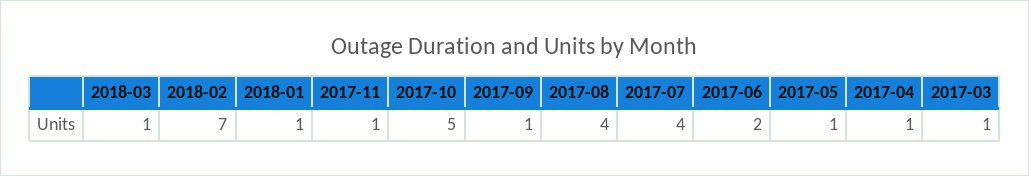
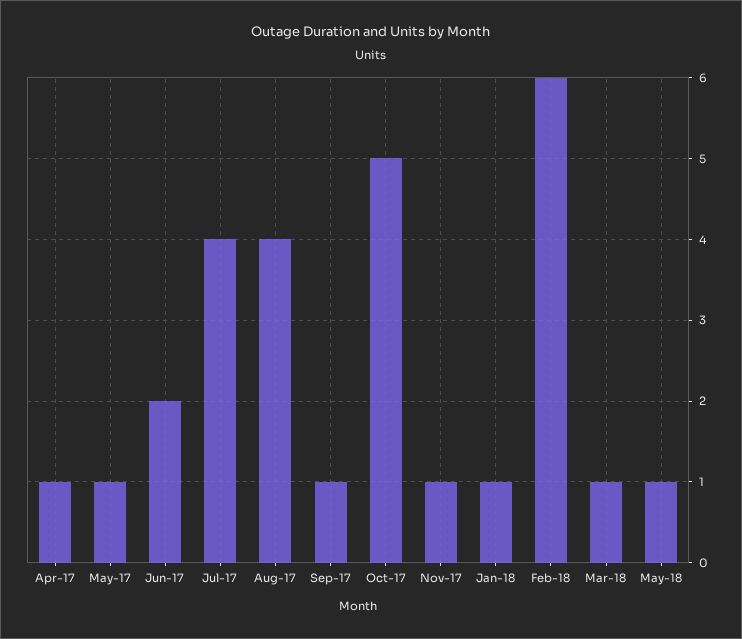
2018-02: 7 -> 6
2017-03: 1 -> none
May-18: none -> 1

